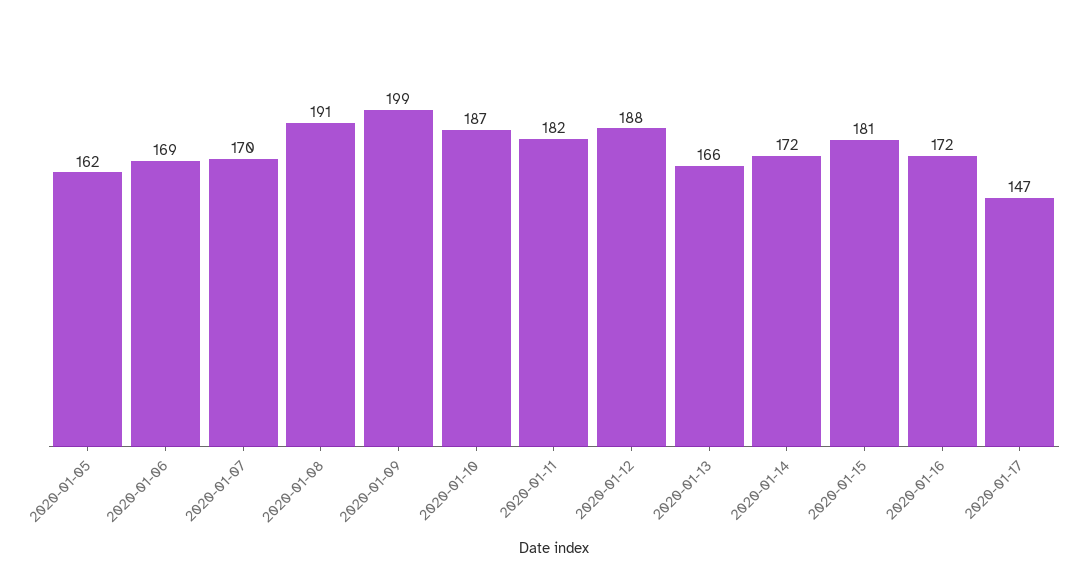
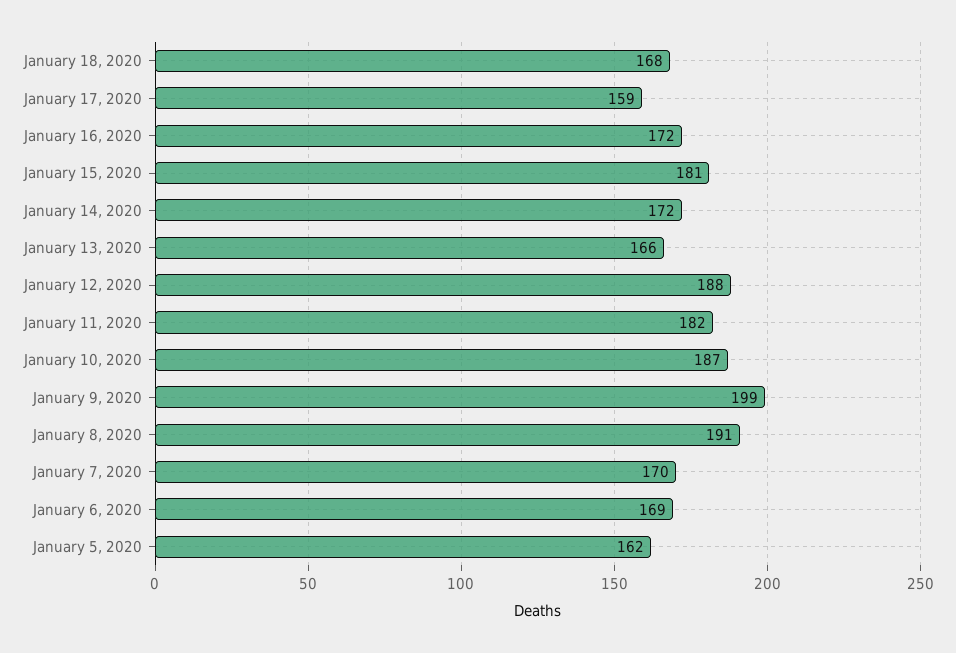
2020-01-17: 147 -> 159
January 18, 2020: none -> 168

